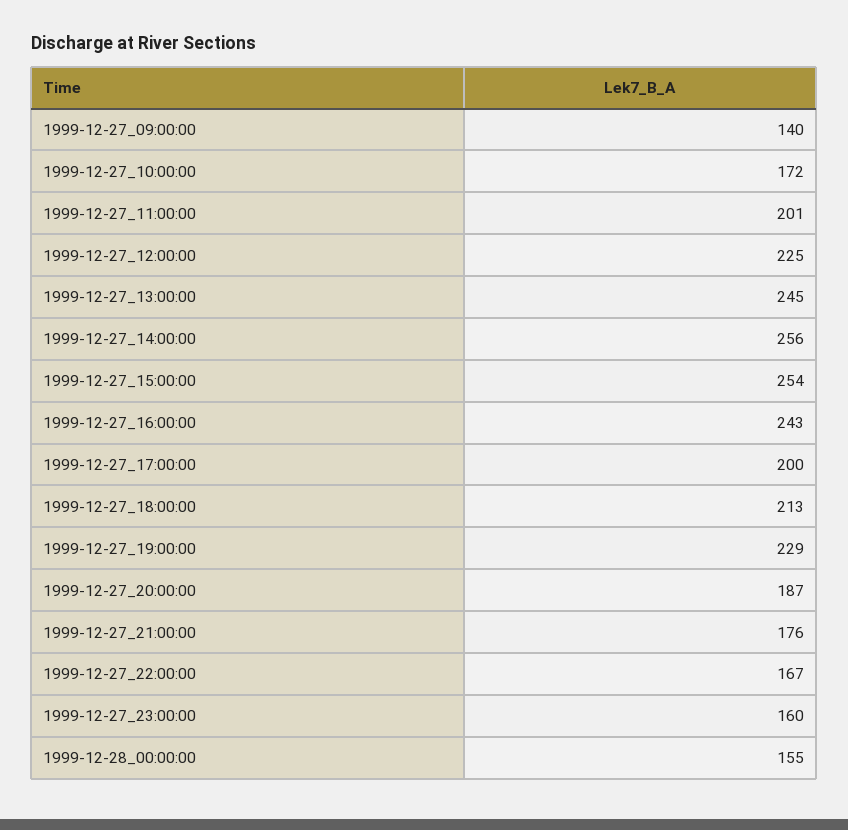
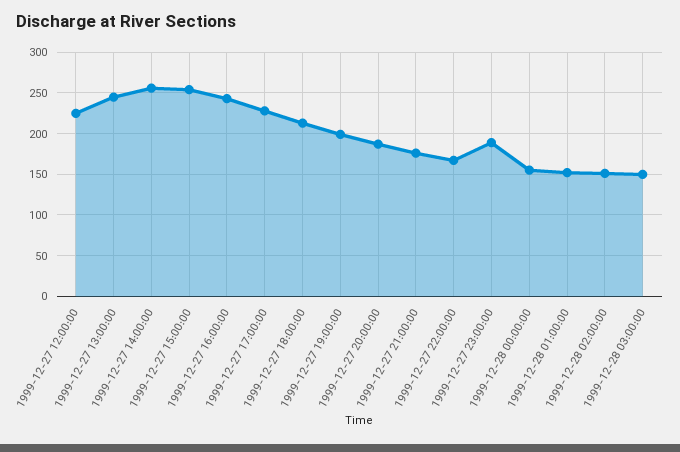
1999-12-27_09:00:00: 140 -> none
1999-12-27_10:00:00: 172 -> none
1999-12-27_11:00:00: 201 -> none
1999-12-27_17:00:00: 200 -> 230
1999-12-27_19:00:00: 229 -> 200
1999-12-27_23:00:00: 160 -> 190
1999-12-28 01:00:00: none -> 150
1999-12-28 02:00:00: none -> 150
1999-12-28 03:00:00: none -> 150

